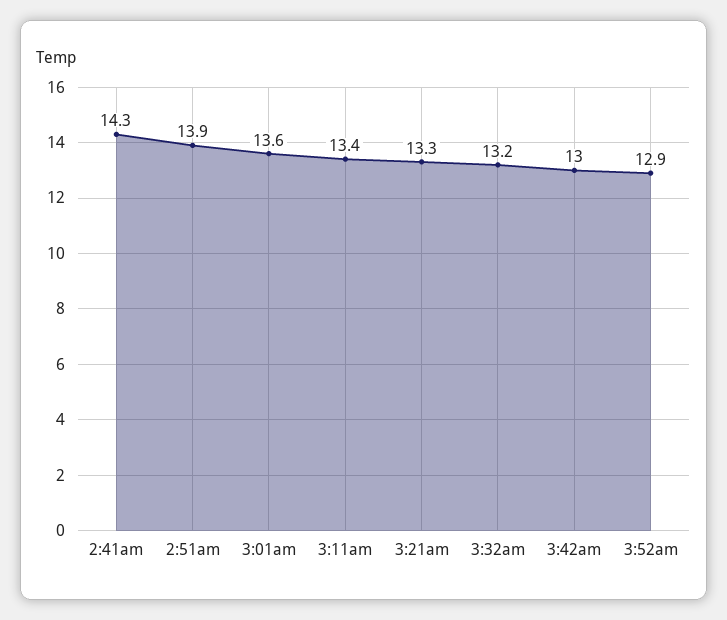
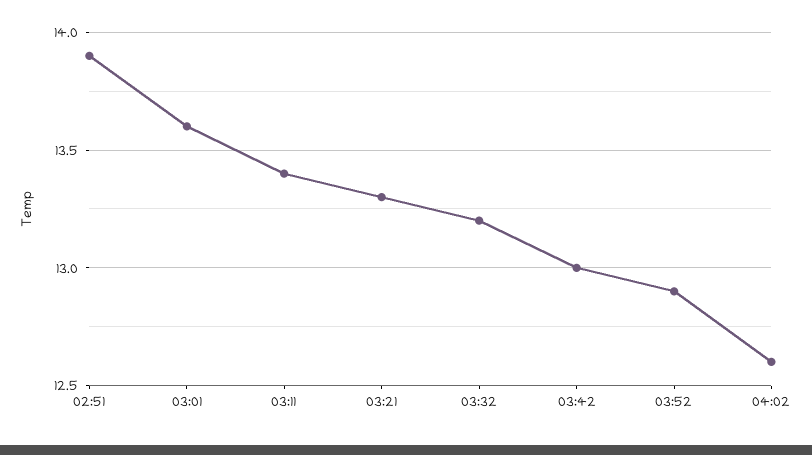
2:41am: 14.3 -> none
04:02: none -> 12.6

